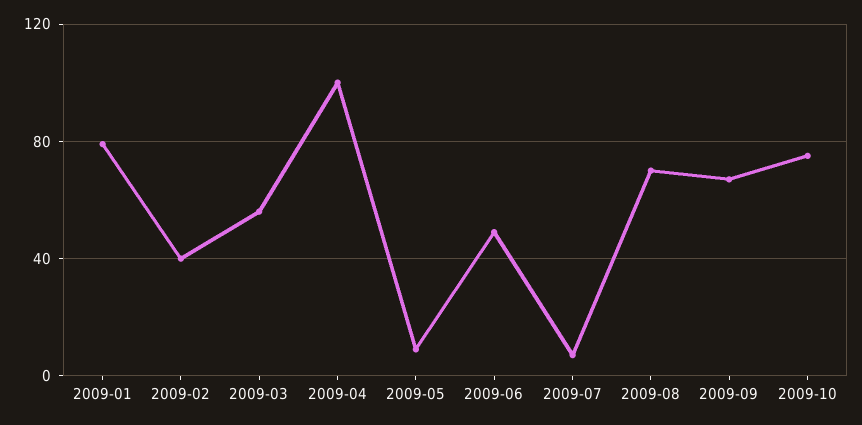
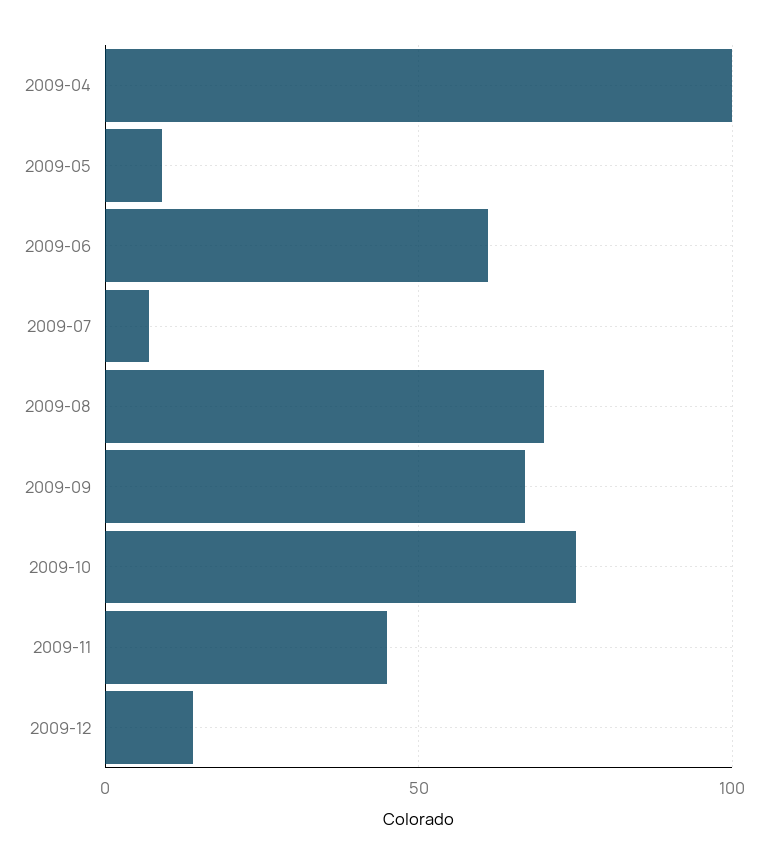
2009-01: 80 -> none
2009-02: 40 -> none
2009-03: 55 -> none
2009-06: 50 -> 60
2009-11: none -> 45
2009-12: none -> 15

